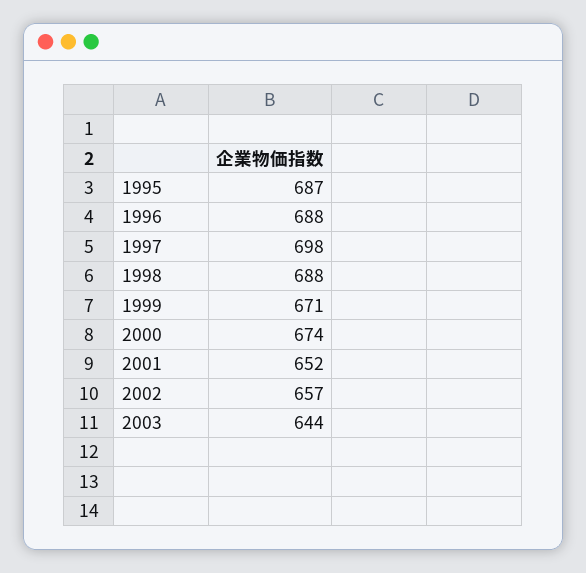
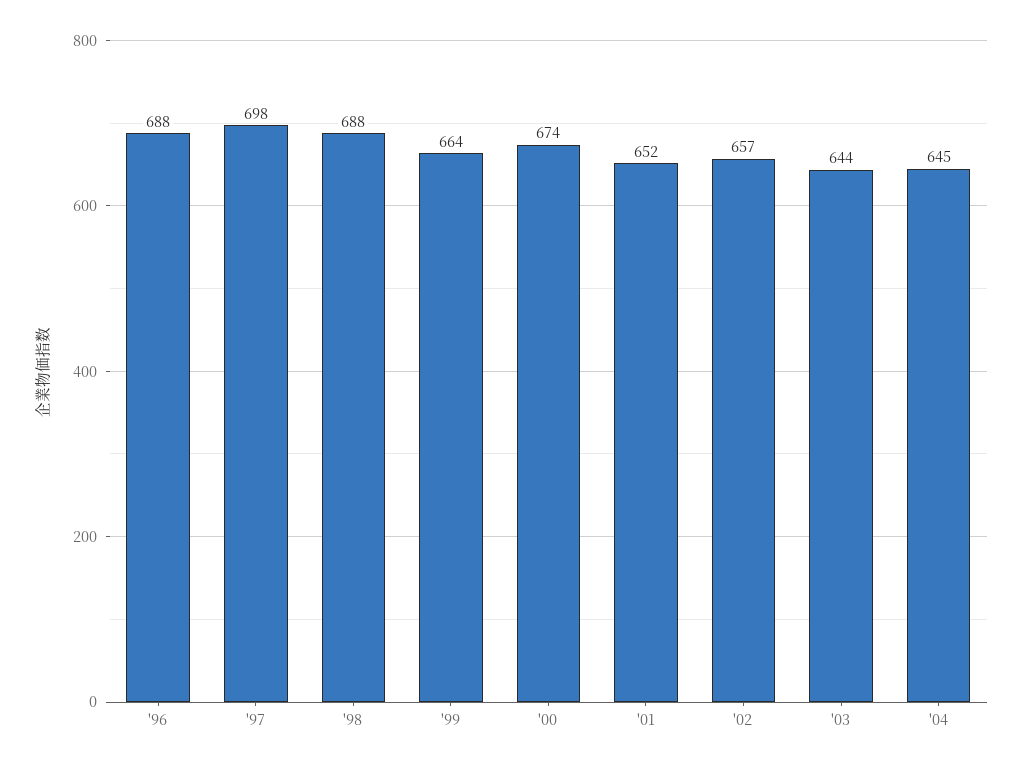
1995: 687 -> none
1999: 671 -> 664
'04: none -> 645

